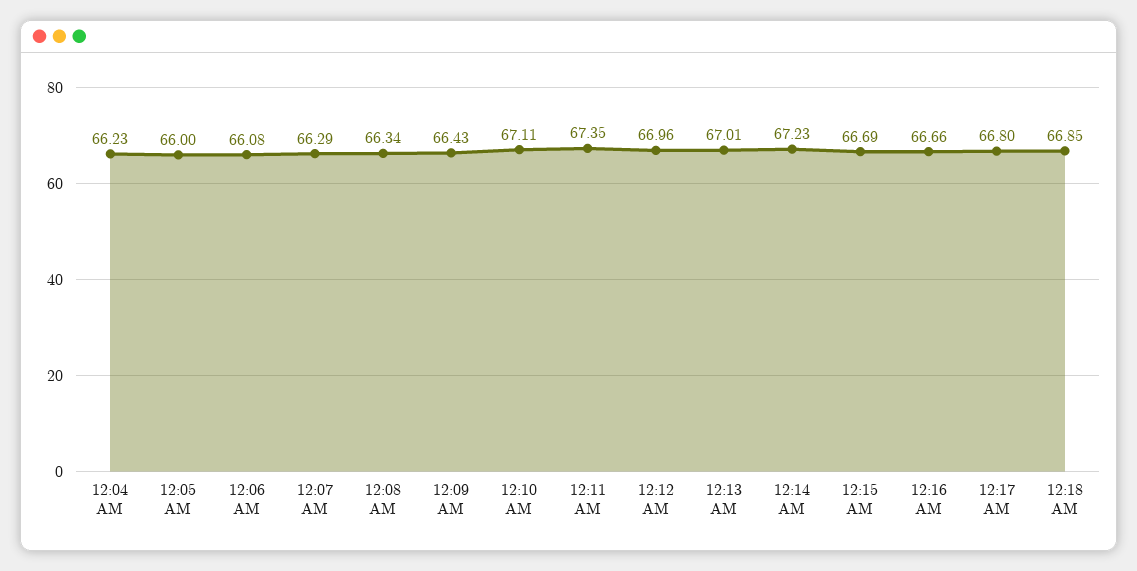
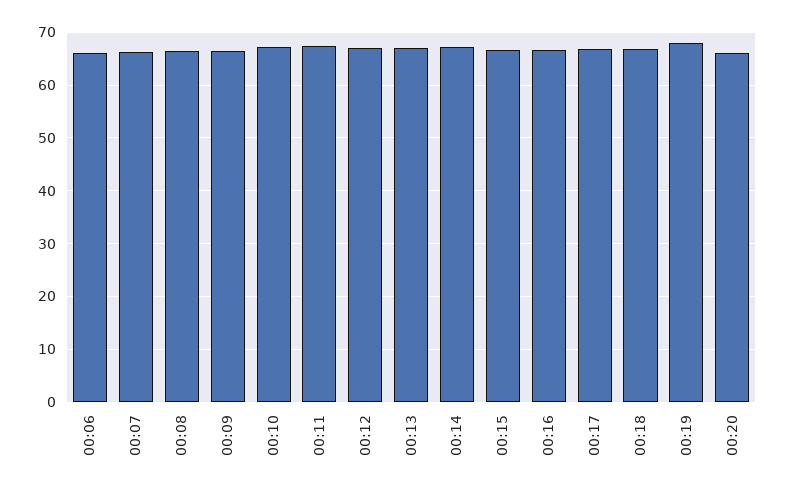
12:04 AM: 66.23 -> none
12:05 AM: 66 -> none
00:19: none -> 68
00:20: none -> 66

